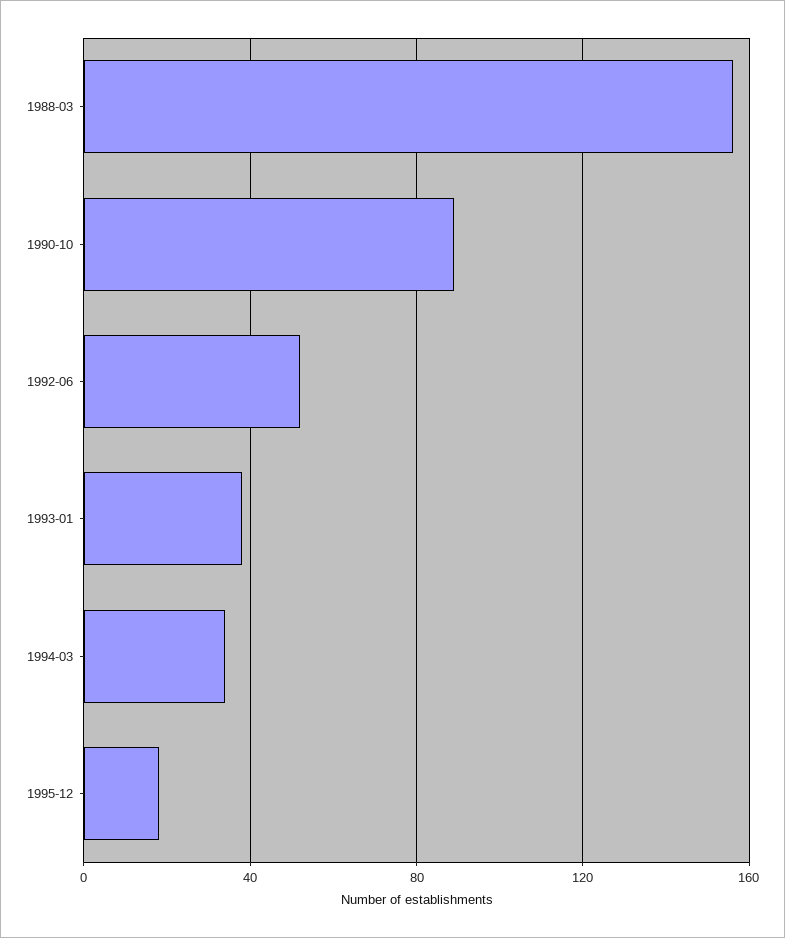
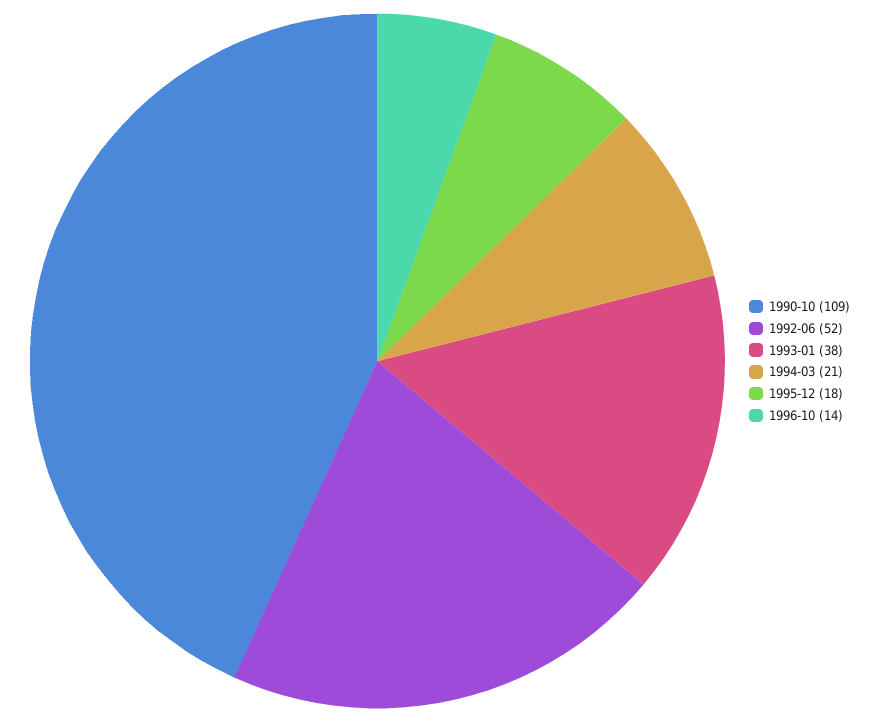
1988-03: 155 -> none
1990-10: 90 -> 109
1994-03: 35 -> 21
1996-10: none -> 14

